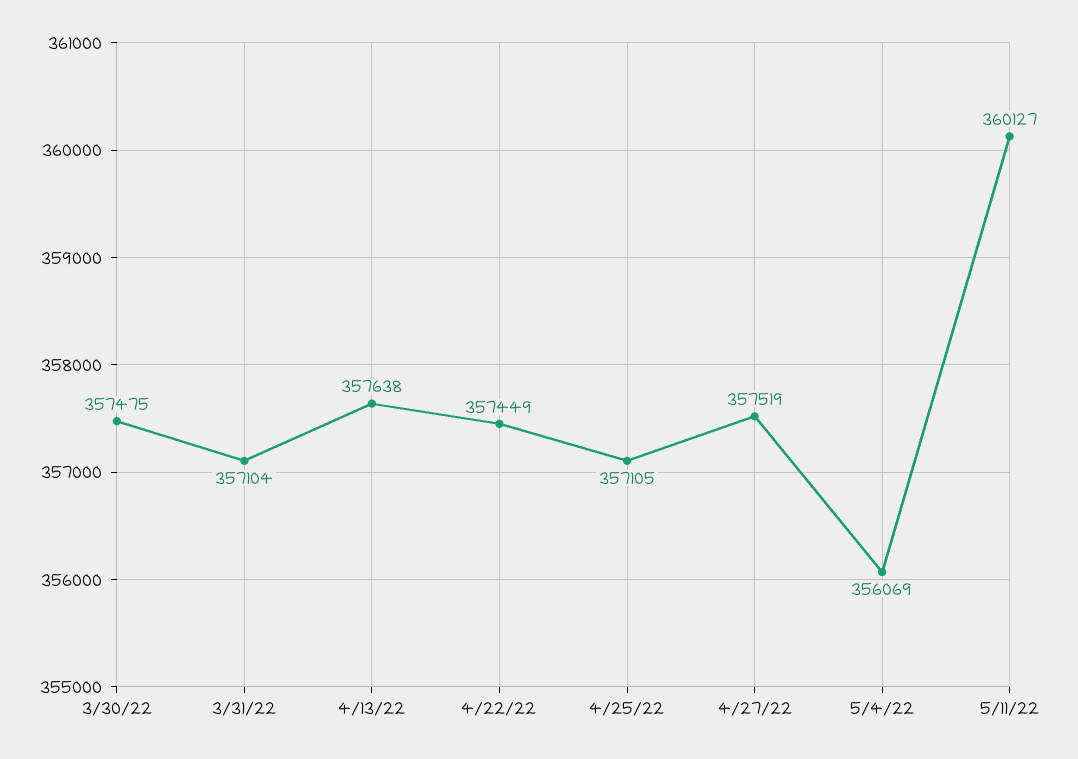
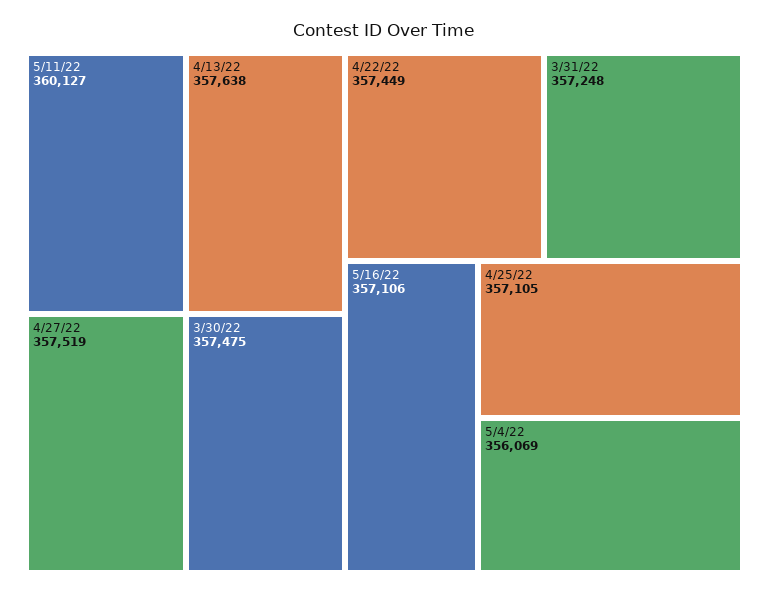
3/31/22: 357104 -> 357248
5/16/22: none -> 357106

